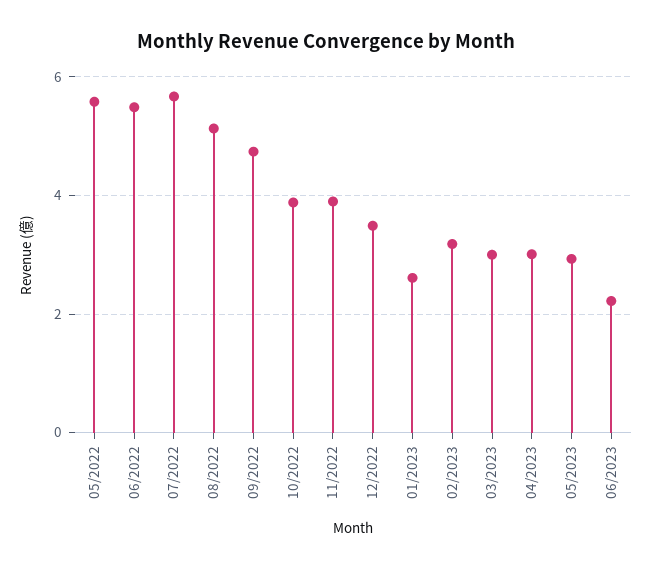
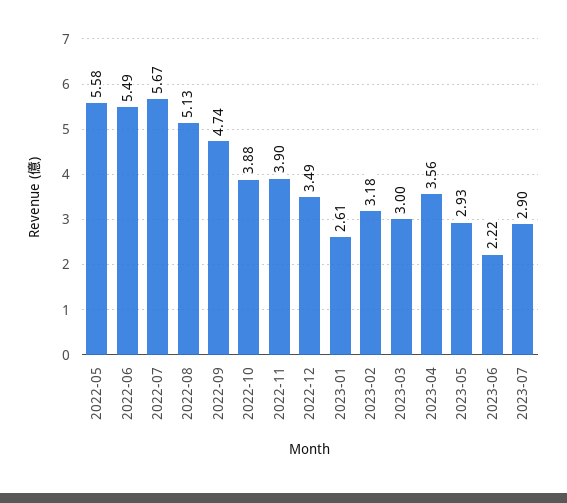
04/2023: 3 -> 3.56
2023-07: none -> 2.9

